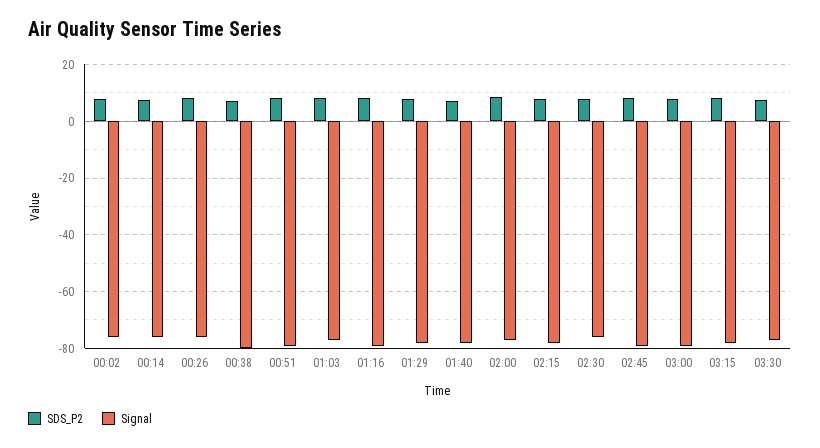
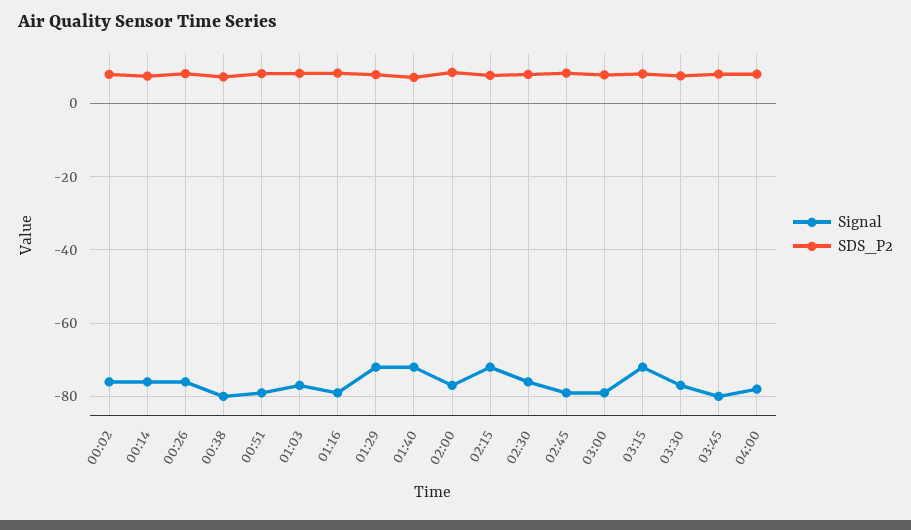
Signal, 01:29: -77.5 -> -72
Signal, 01:40: -77.5 -> -72
Signal, 02:15: -77.5 -> -72
Signal, 03:15: -77.5 -> -72
Signal, 03:45: none -> -80
SDS_P2, 03:45: none -> 8
Signal, 04:00: none -> -78
SDS_P2, 04:00: none -> 8

